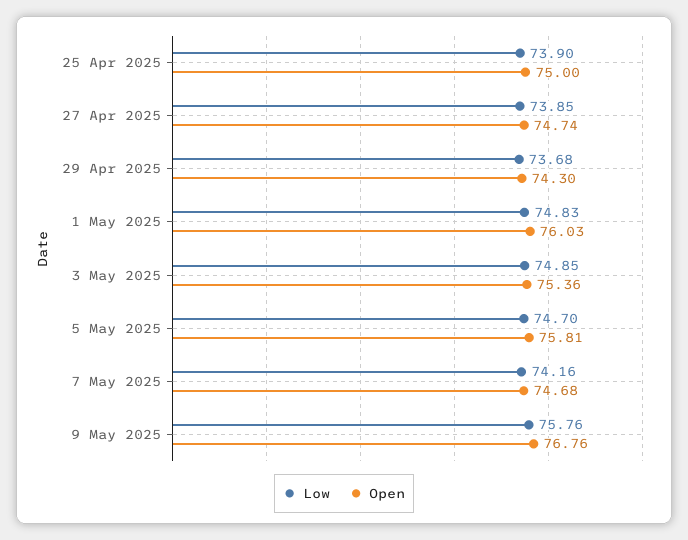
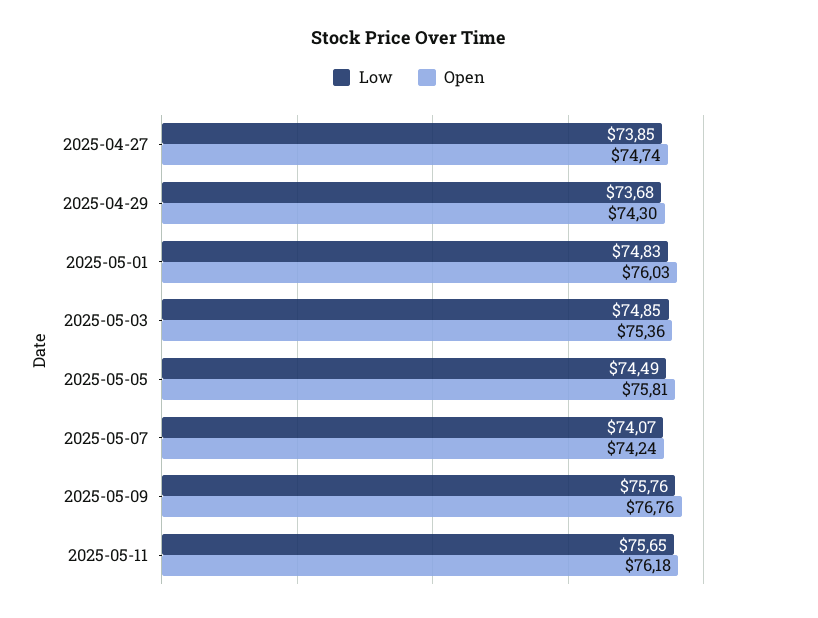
Low, 25 Apr 2025: 73.9 -> none
Open, 25 Apr 2025: 75 -> none
Low, 5 May 2025: 74.7 -> 74.49
Low, 7 May 2025: 74.16 -> 74.07
Open, 7 May 2025: 74.68 -> 74.24
Low, 2025-05-11: none -> 75.65
Open, 2025-05-11: none -> 76.18

